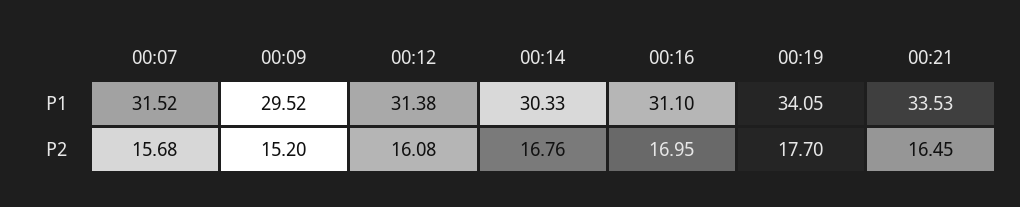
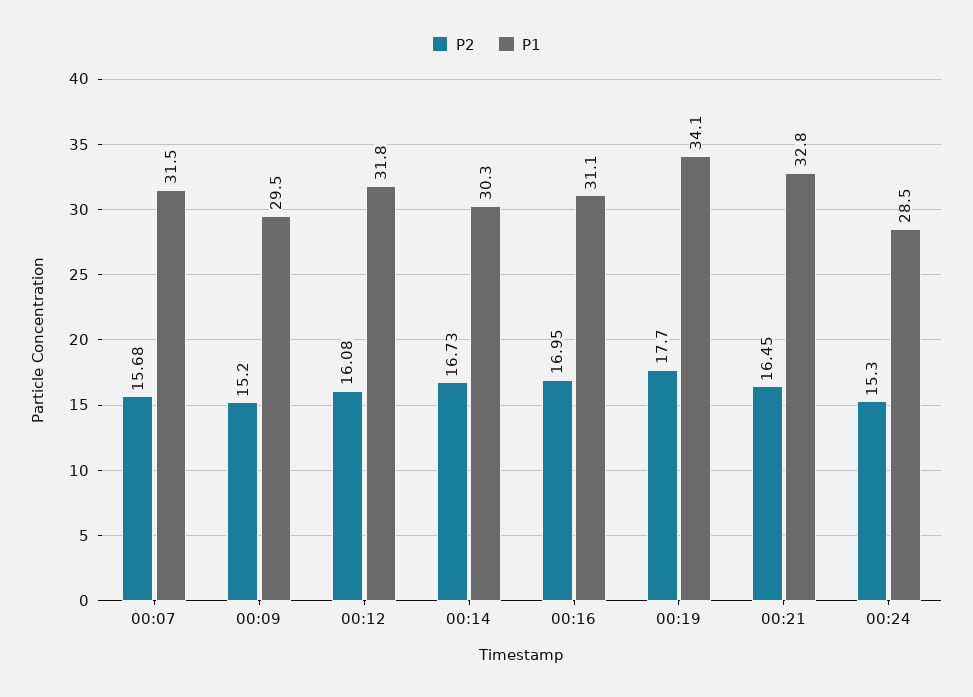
P1, 00:12: 31.38 -> 31.8
P1, 00:21: 33.53 -> 32.8
P2, 00:14: 16.76 -> 16.73
P2, 00:24: none -> 15.3
P1, 00:24: none -> 28.5

